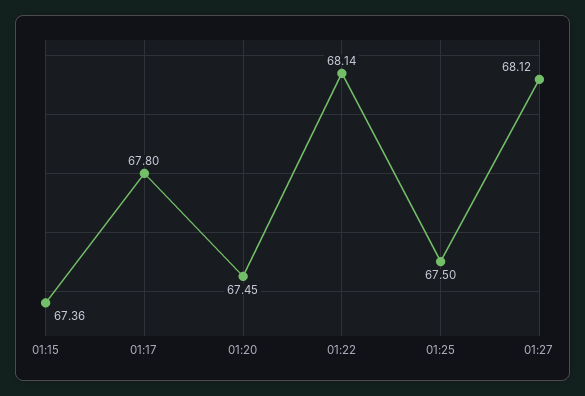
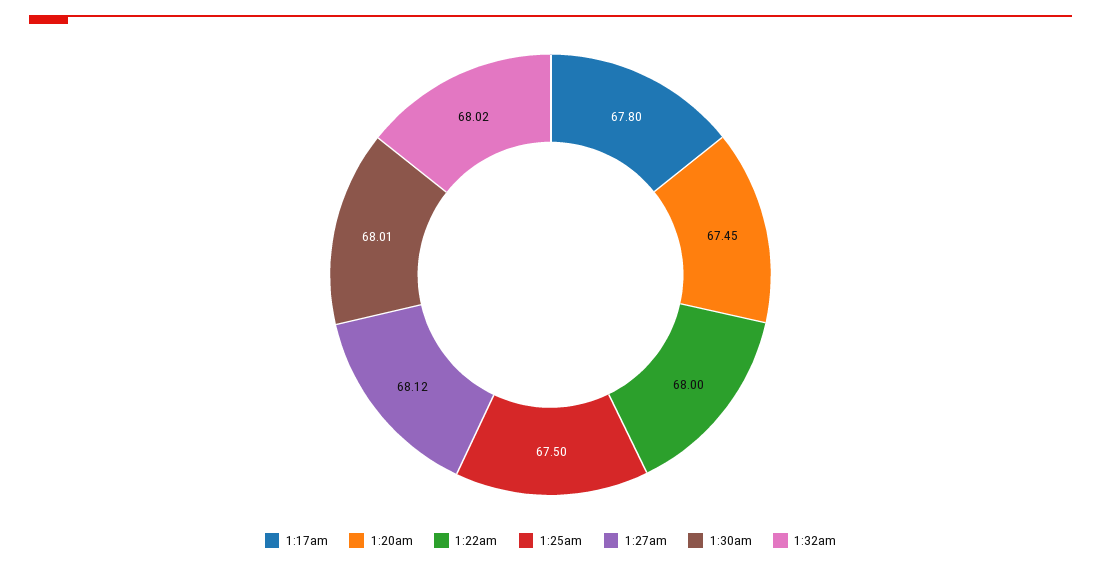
01:15: 67.36 -> none
01:22: 68.14 -> 68
1:30am: none -> 68.01
1:32am: none -> 68.02

